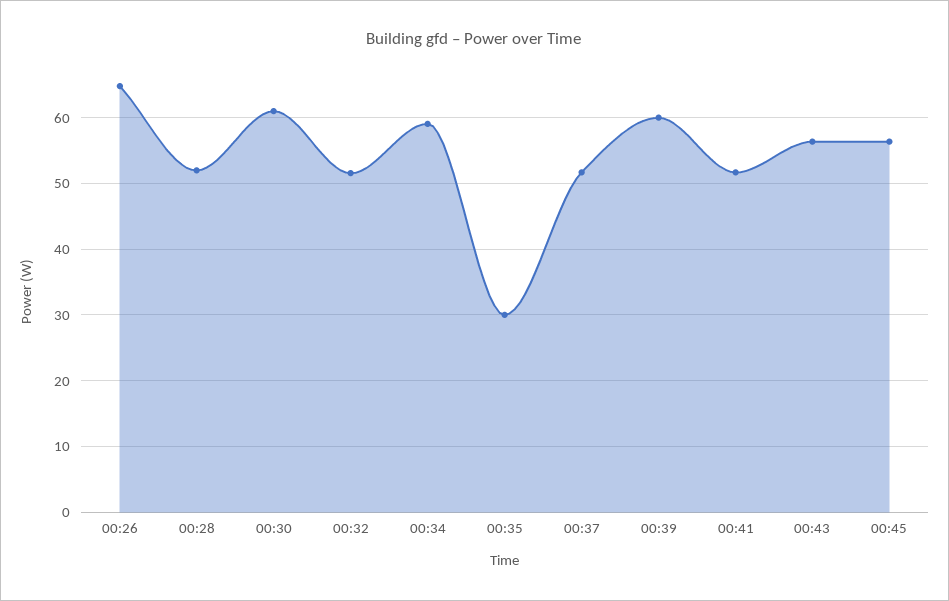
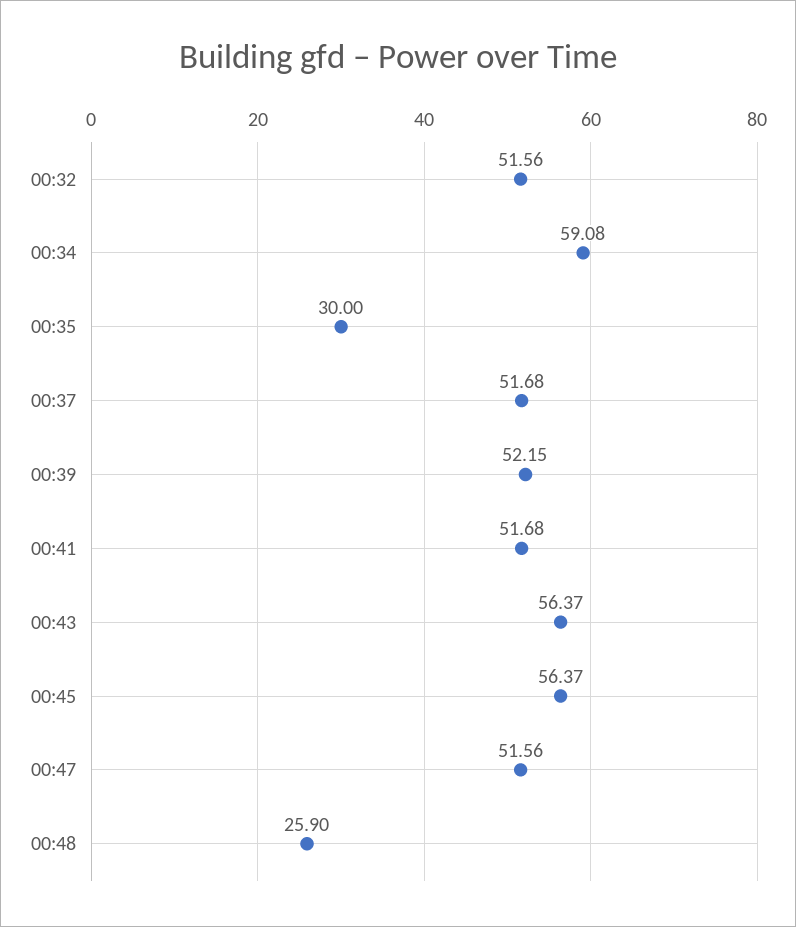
00:26: 65 -> none
00:28: 52 -> none
00:30: 61 -> none
00:39: 60 -> 52.15
00:47: none -> 51.56
00:48: none -> 25.9

